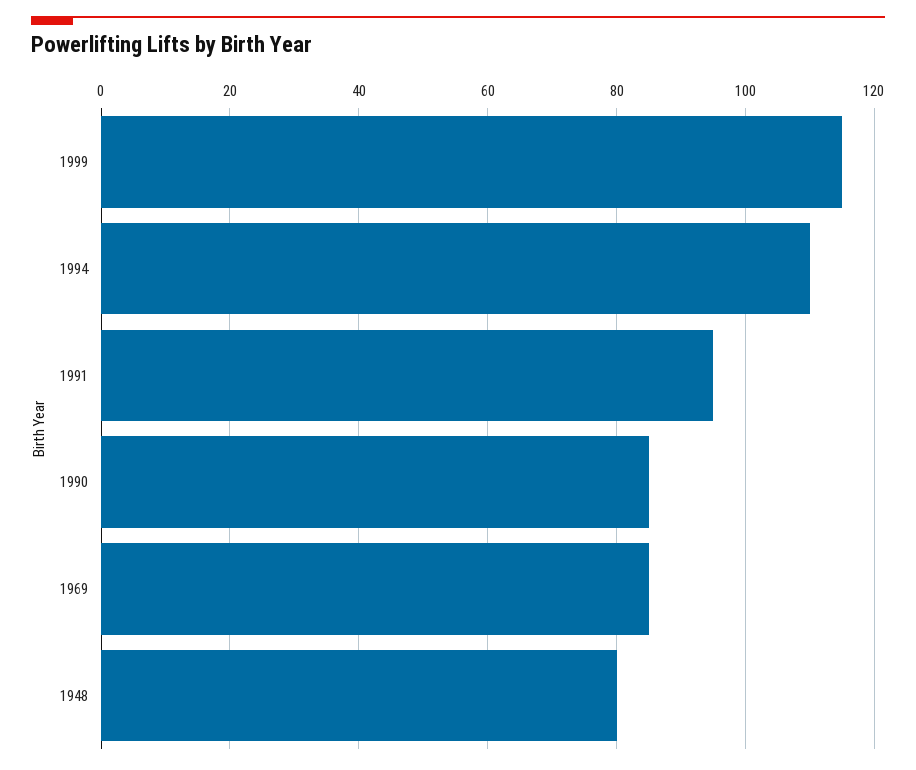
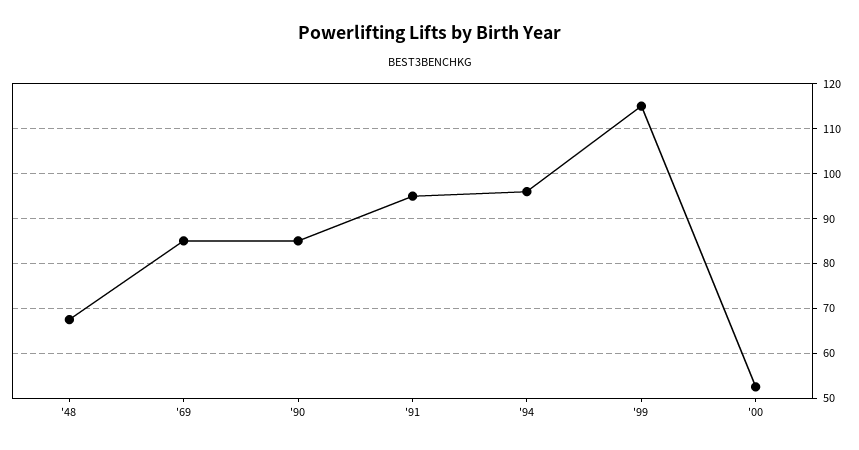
1994: 110 -> 96
1948: 80 -> 68
'00: none -> 52

